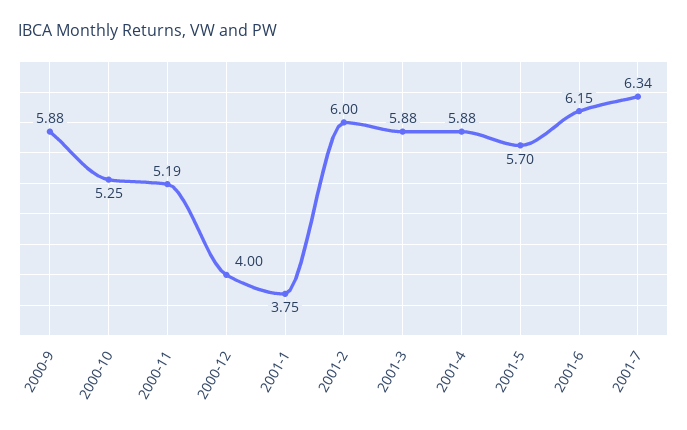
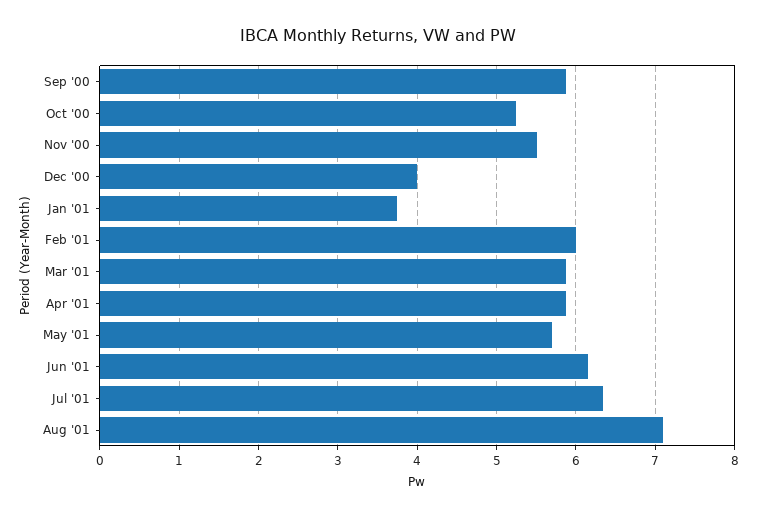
2000-11: 5.19 -> 5.5
Aug '01: none -> 7.1

